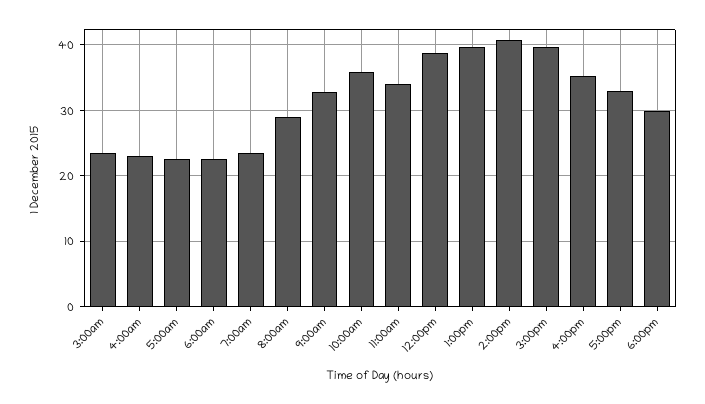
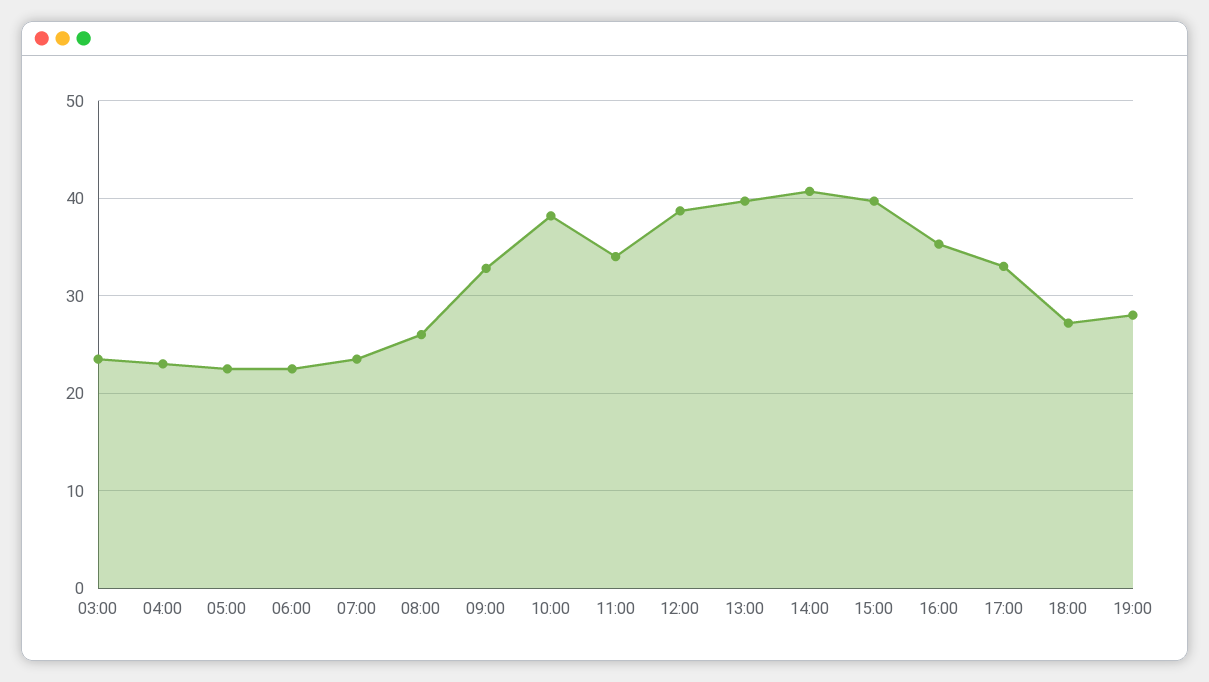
8:00am: 29 -> 26
10:00am: 36 -> 38
6:00pm: 30 -> 27
19:00: none -> 28

